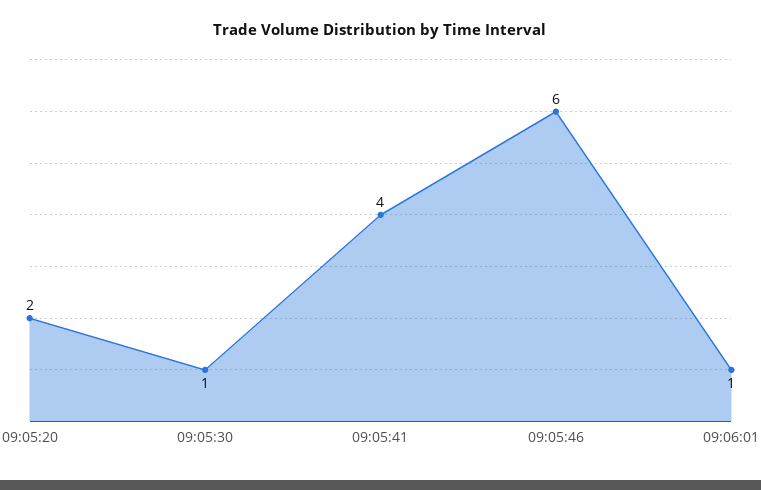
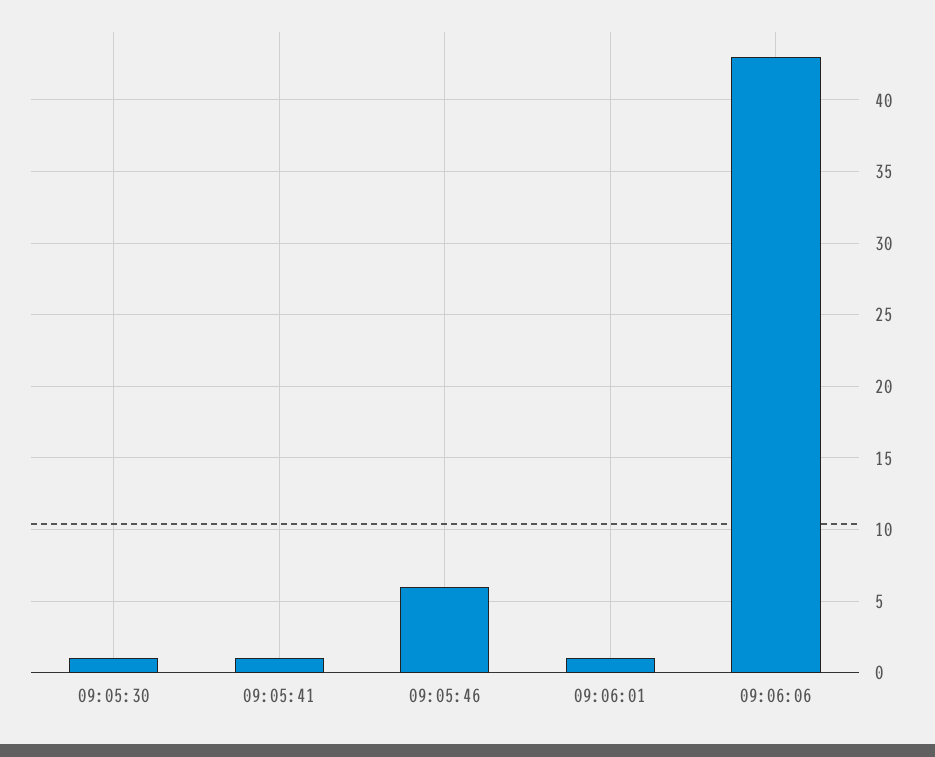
09:05:20: 2 -> none
09:05:41: 4 -> 1
09:06:06: none -> 43

